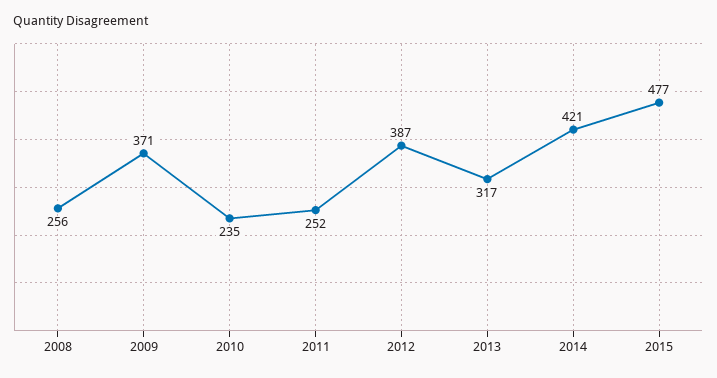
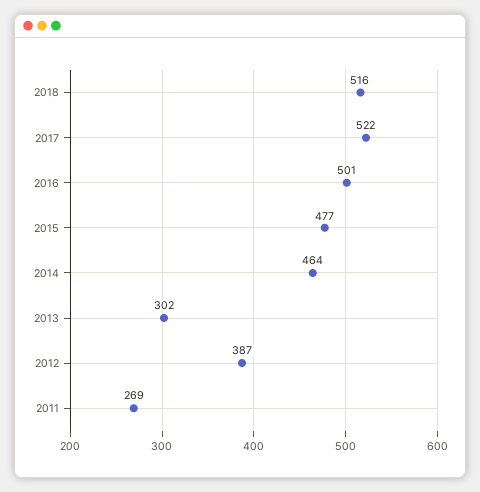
2008: 256 -> none
2009: 371 -> none
2010: 235 -> none
2011: 252 -> 269
2013: 317 -> 302
2014: 421 -> 464
2018: none -> 516
2017: none -> 522
2016: none -> 501

